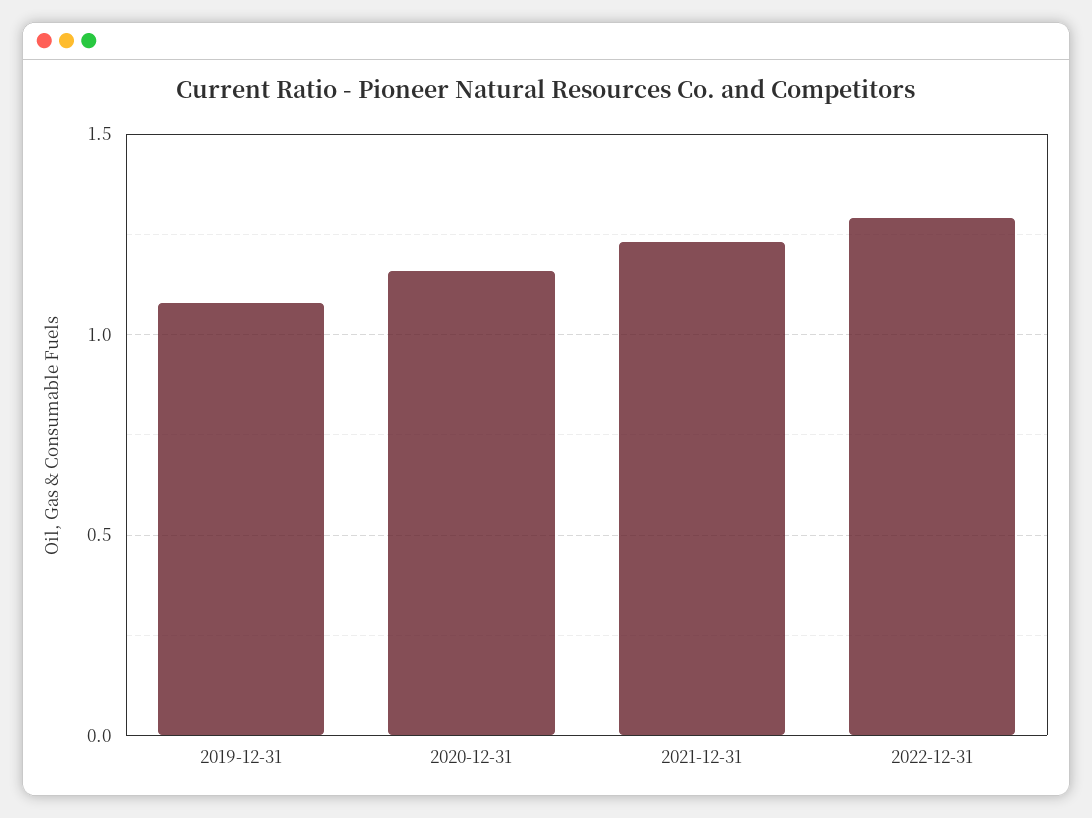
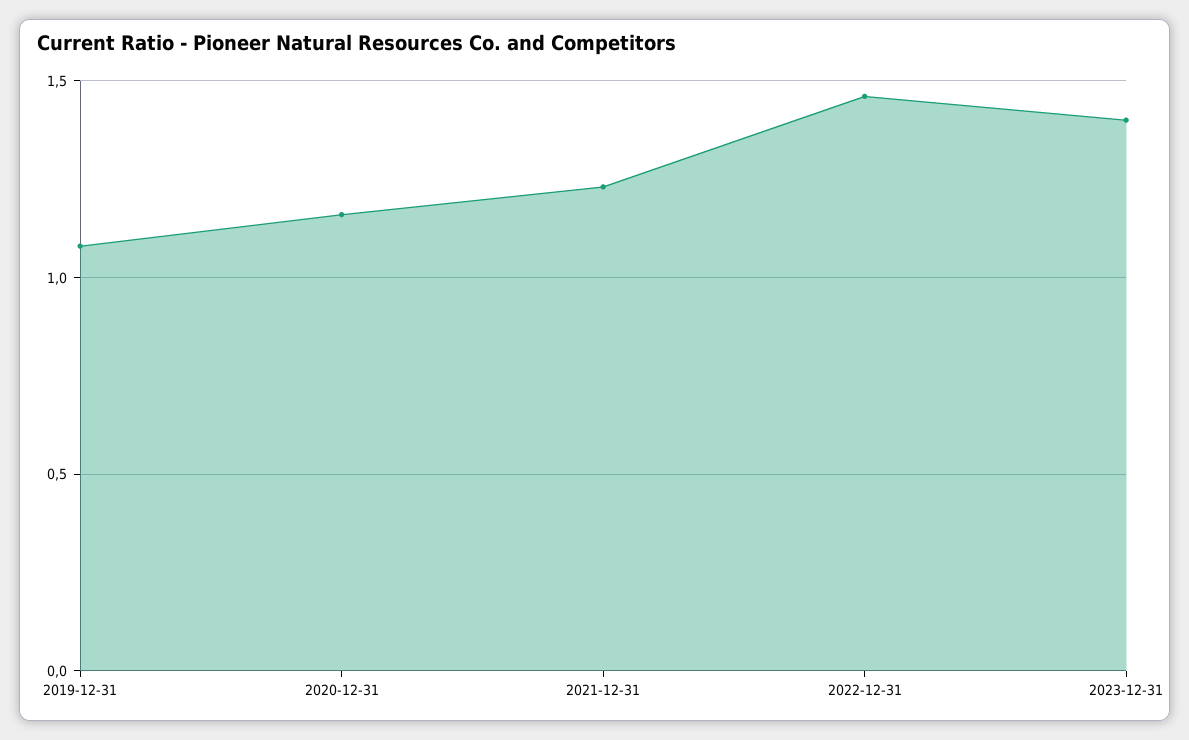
2022-12-31: 1.3 -> 1.45
2023-12-31: none -> 1.4

